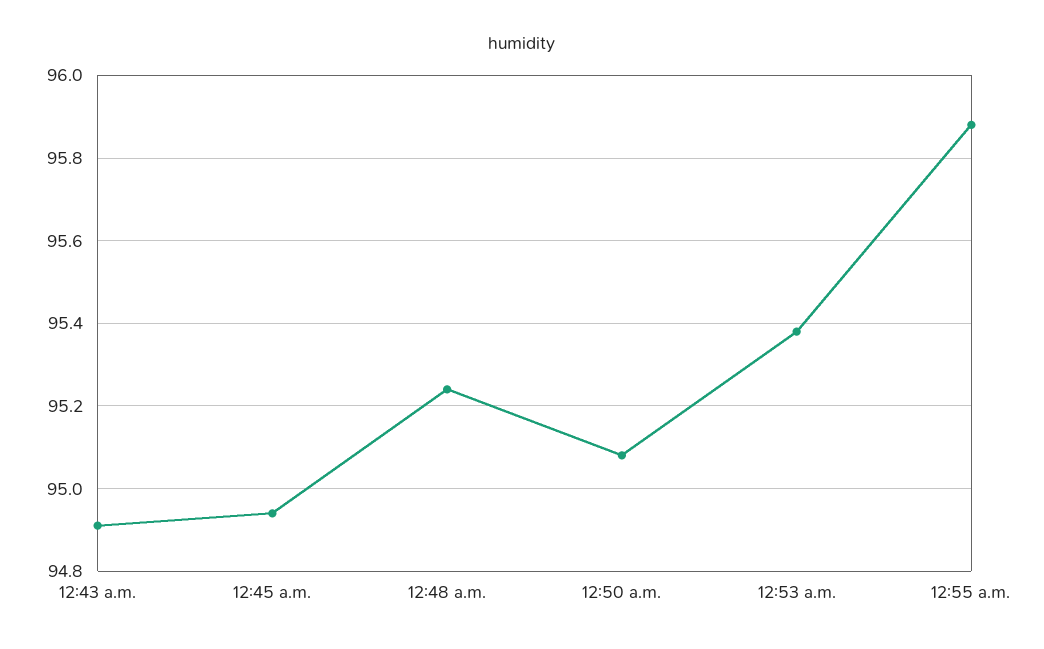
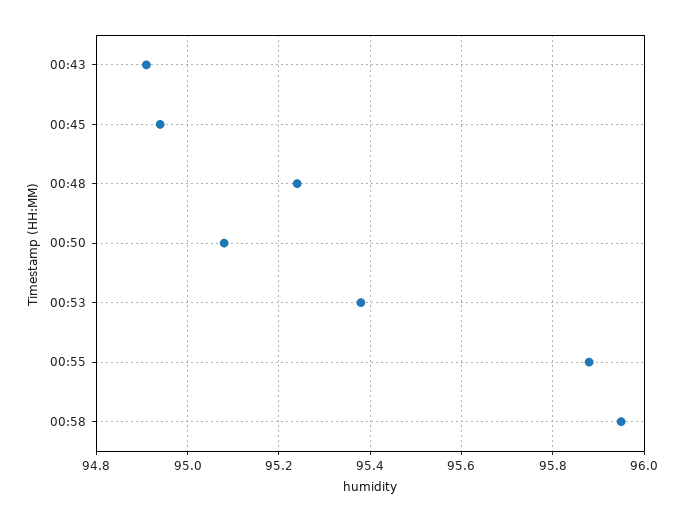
00:58: none -> 95.95

